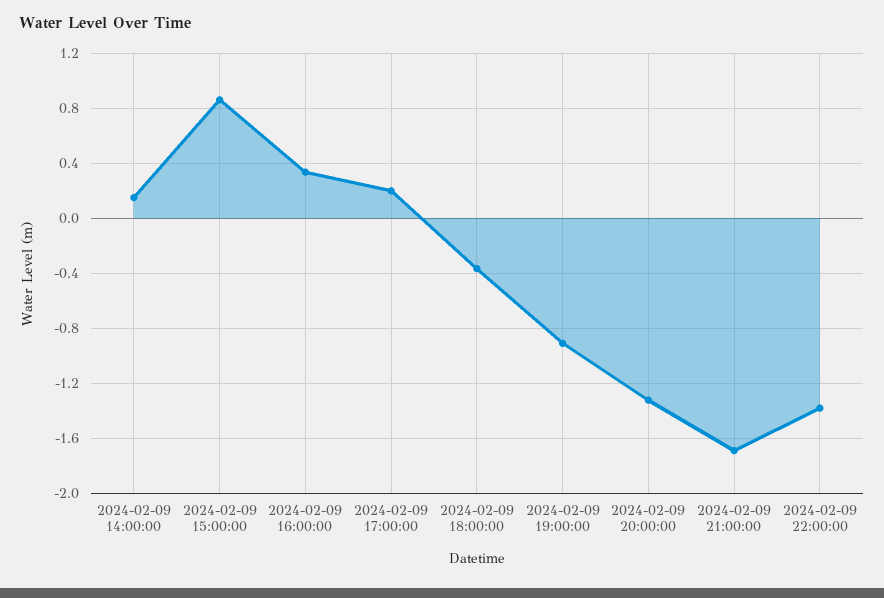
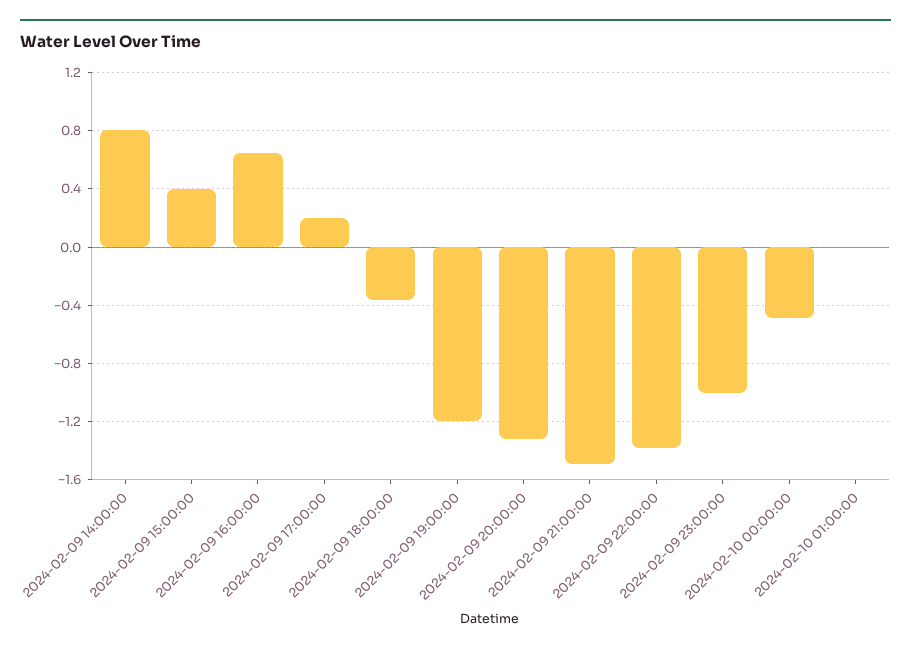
2024-02-09 14:00:00: 0.15 -> 0.8
2024-02-09 15:00:00: 0.85 -> 0.4
2024-02-09 16:00:00: 0.35 -> 0.65
2024-02-09 19:00:00: -0.9 -> -1.2
2024-02-09 21:00:00: -1.7 -> -1.5
2024-02-09 23:00:00: none -> -1
2024-02-10 00:00:00: none -> -0.5
2024-02-10 01:00:00: none -> 0

